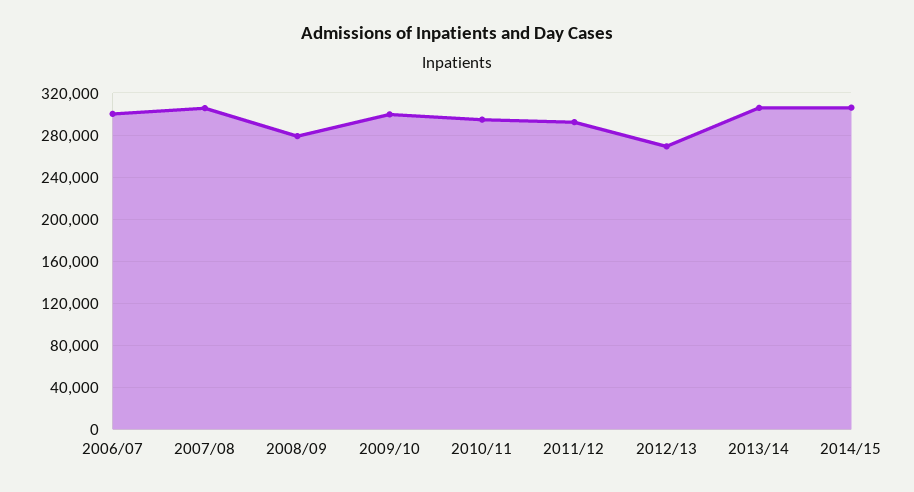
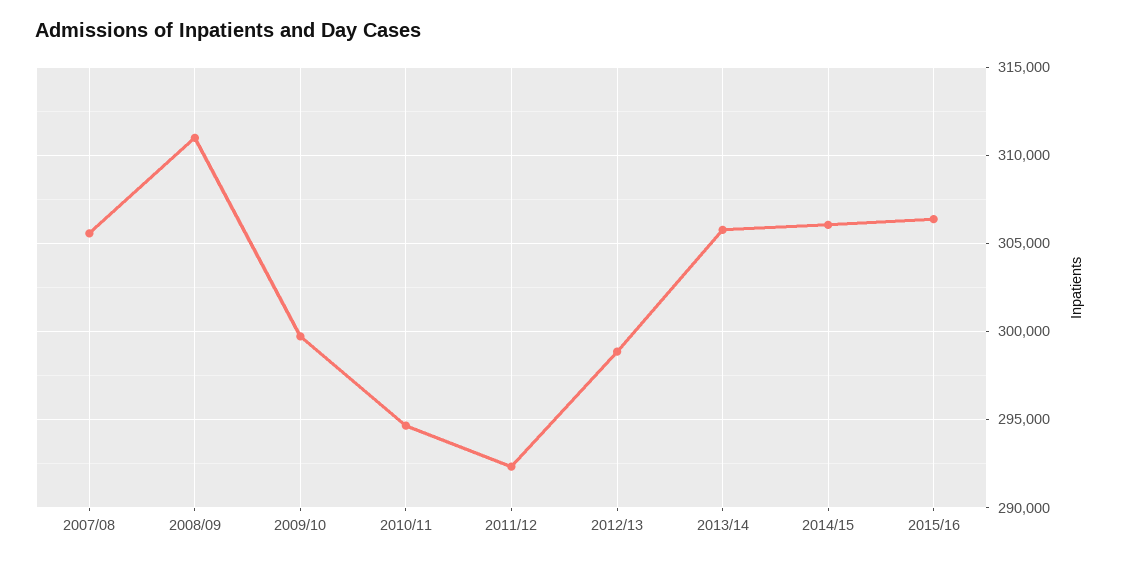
2006/07: 300000 -> none
2008/09: 280000 -> 311000
2012/13: 270000 -> 299000
2015/16: none -> 306500

